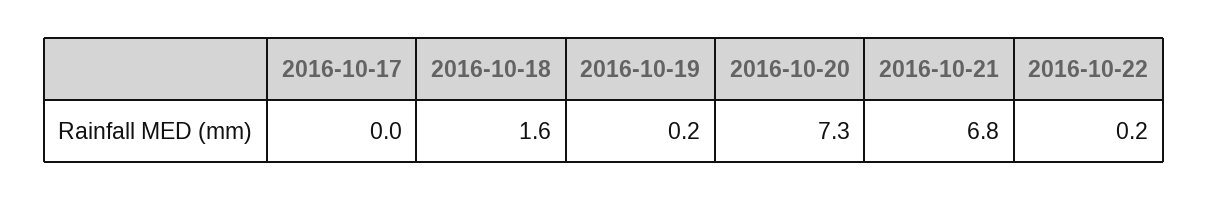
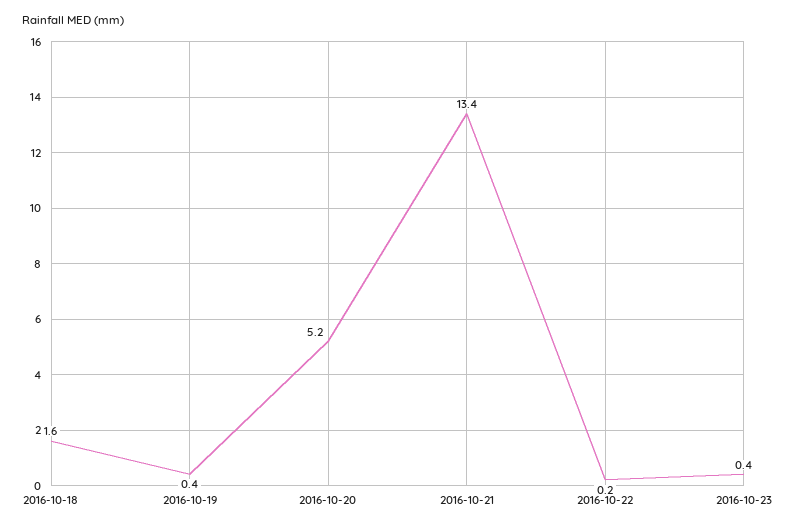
2016-10-17: 0 -> none
2016-10-19: 0.2 -> 0.4
2016-10-20: 7.3 -> 5.2
2016-10-21: 6.8 -> 13.4
2016-10-23: none -> 0.4

